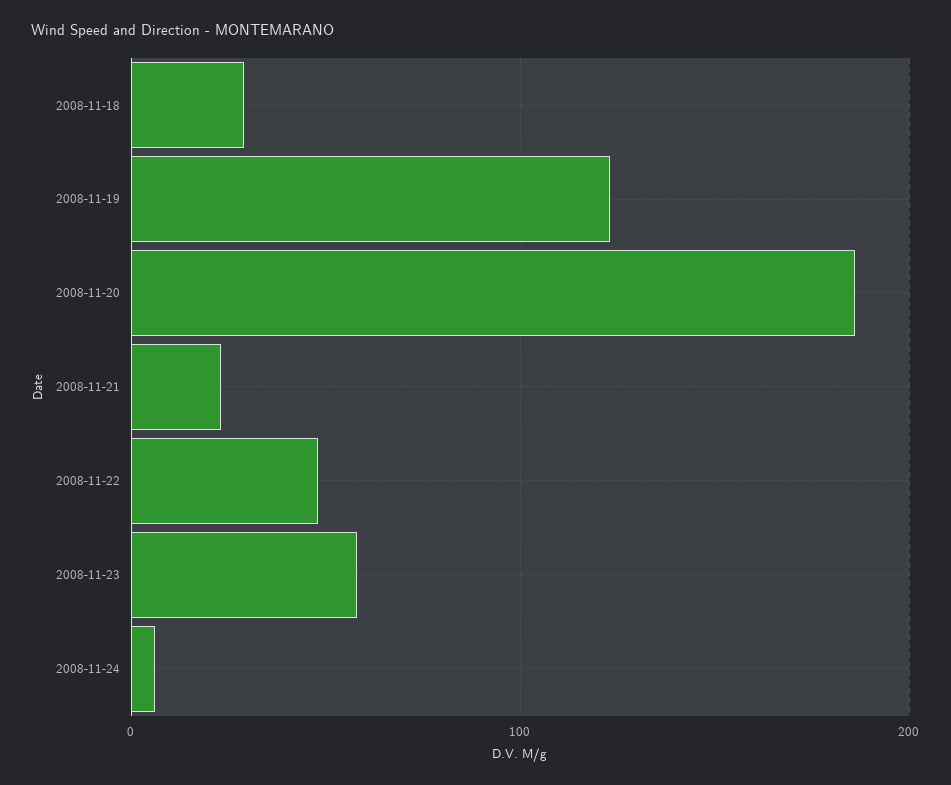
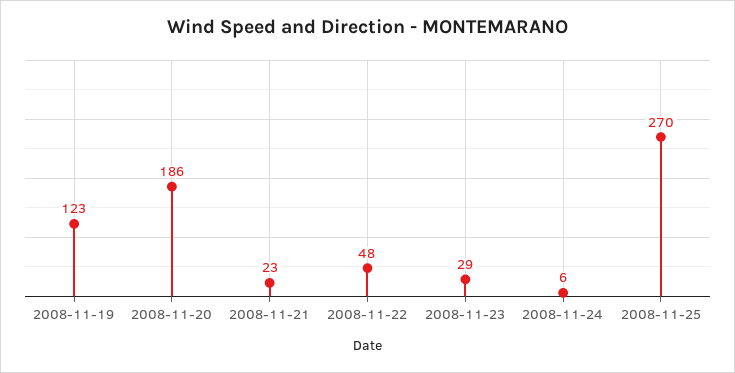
2008-11-18: 30 -> none
2008-11-23: 60 -> 29
2008-11-25: none -> 270

